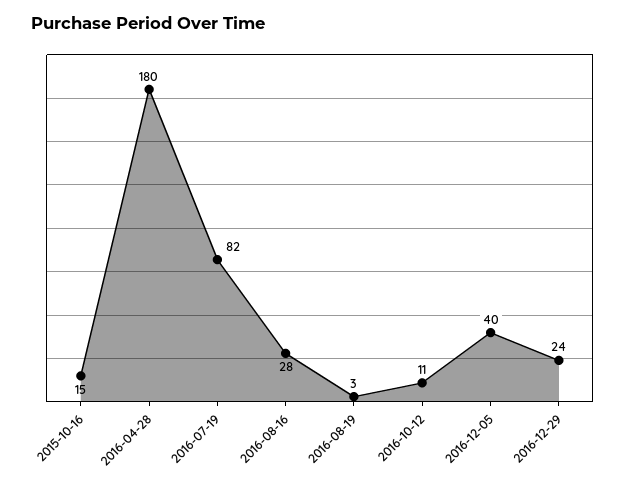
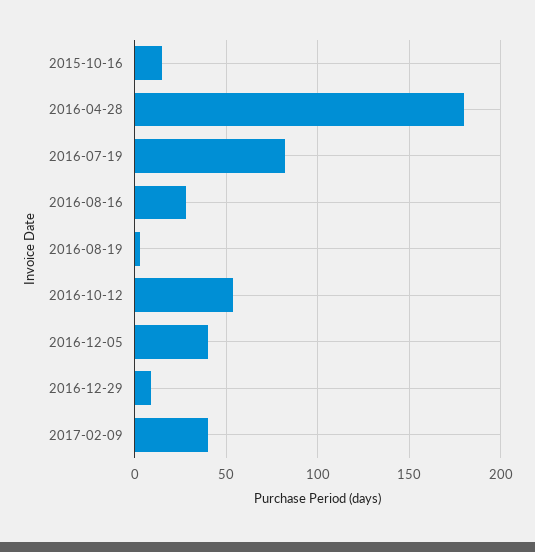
2016-10-12: 11 -> 55
2016-12-29: 24 -> 10
2017-02-09: none -> 40

